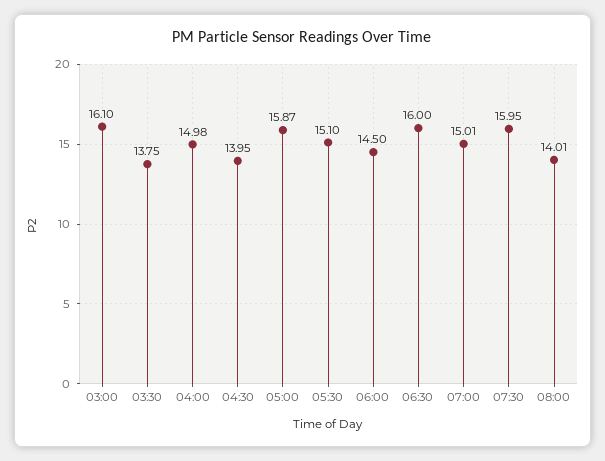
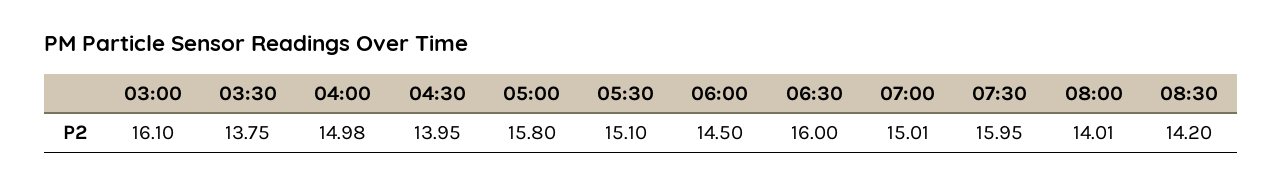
05:00: 15.87 -> 15.8
08:30: none -> 14.2

